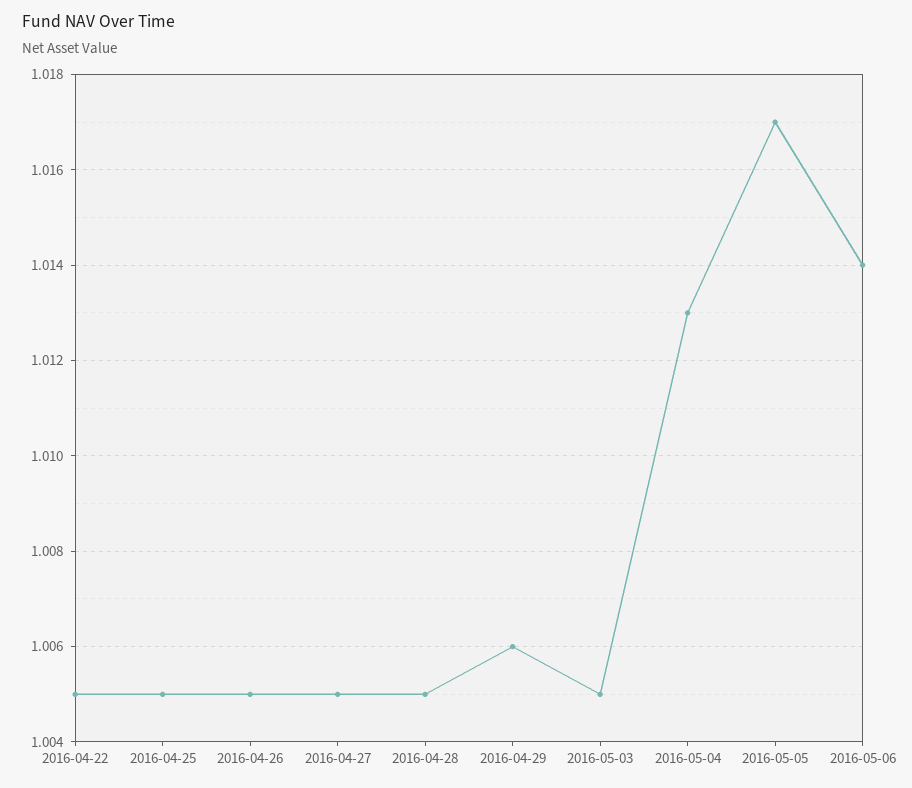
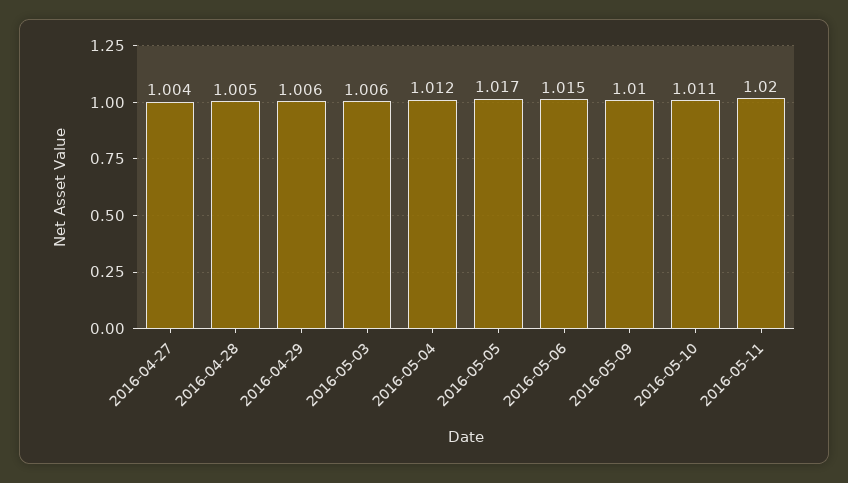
2016-04-22: 1.005 -> none
2016-04-25: 1.005 -> none
2016-04-26: 1.005 -> none
2016-04-27: 1.005 -> 1.004
2016-05-03: 1.005 -> 1.006
2016-05-04: 1.013 -> 1.012
2016-05-06: 1.014 -> 1.015
2016-05-09: none -> 1.01
2016-05-10: none -> 1.011
2016-05-11: none -> 1.02

